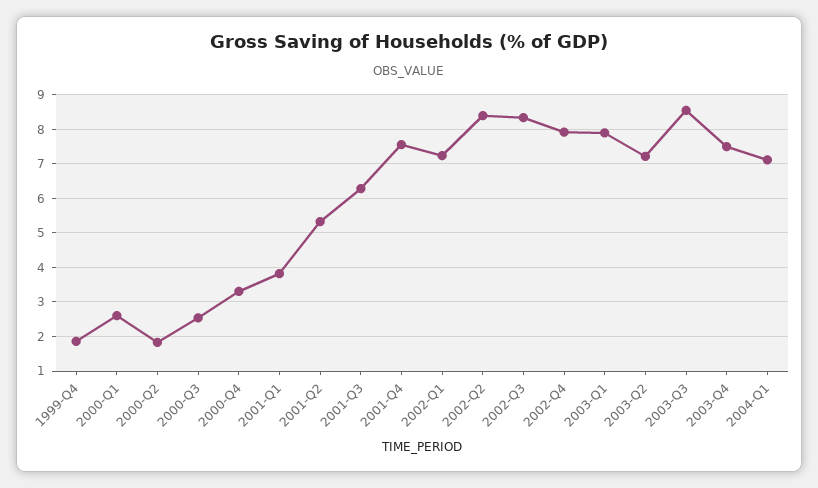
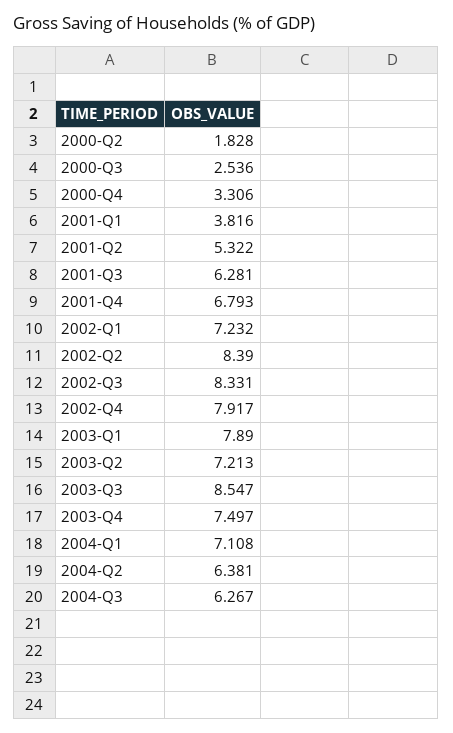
1999-Q4: 1.8 -> none
2000-Q1: 2.6 -> none
2001-Q4: 7.6 -> 6.793
2004-Q2: none -> 6.381
2004-Q3: none -> 6.267

